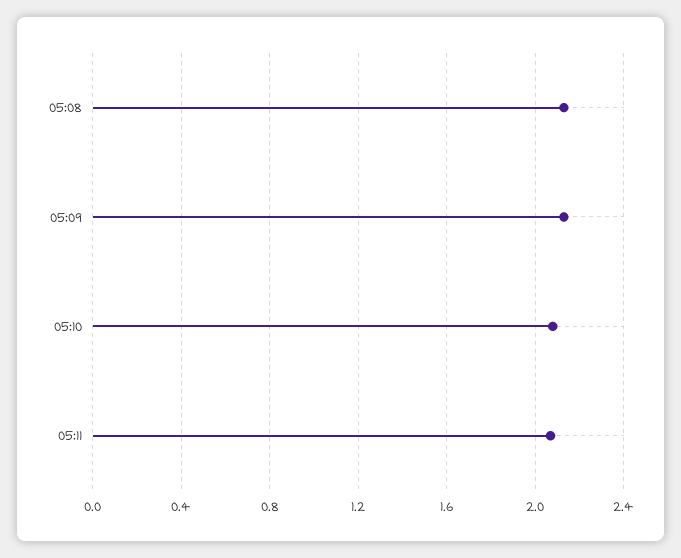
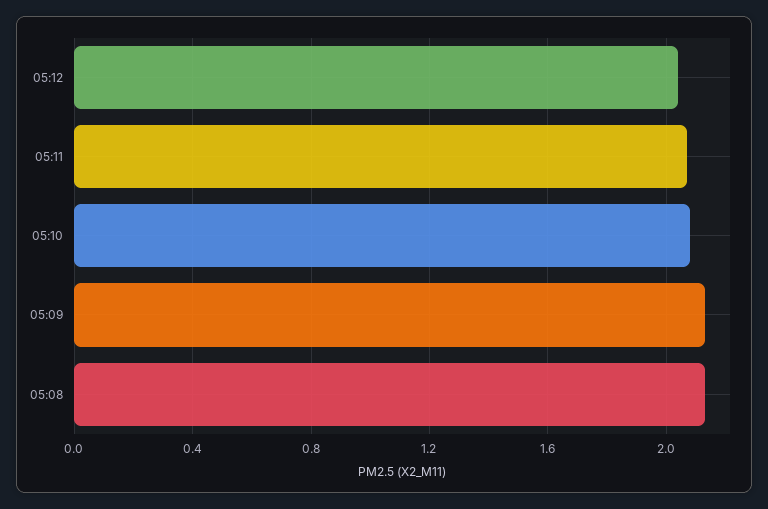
05:12: none -> 2.05

